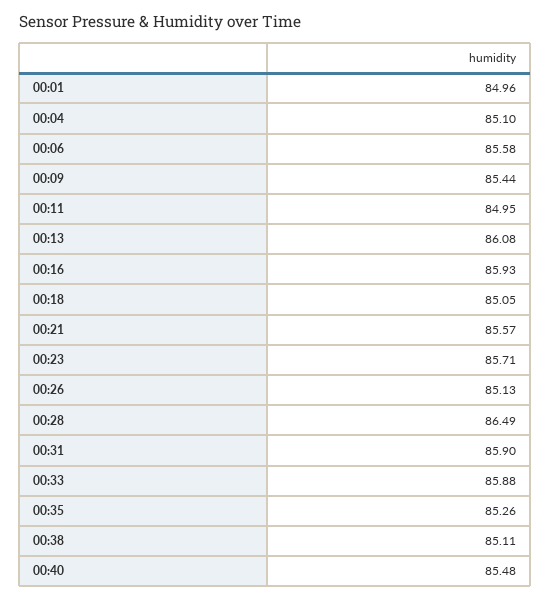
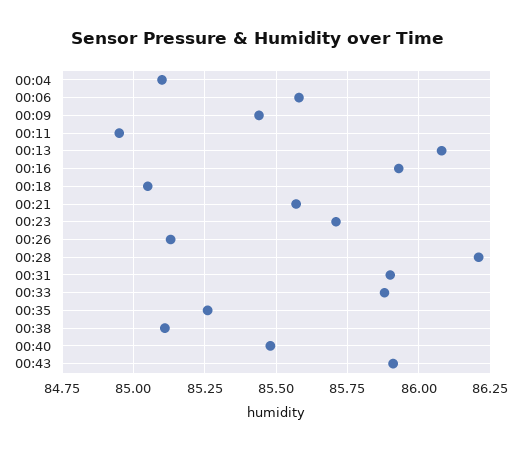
00:01: 84.96 -> none
00:28: 86.49 -> 86.2
00:43: none -> 85.9

